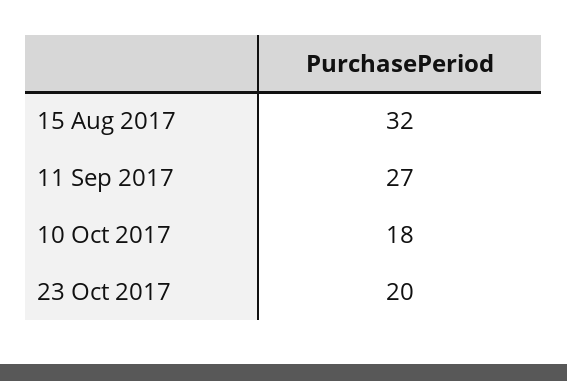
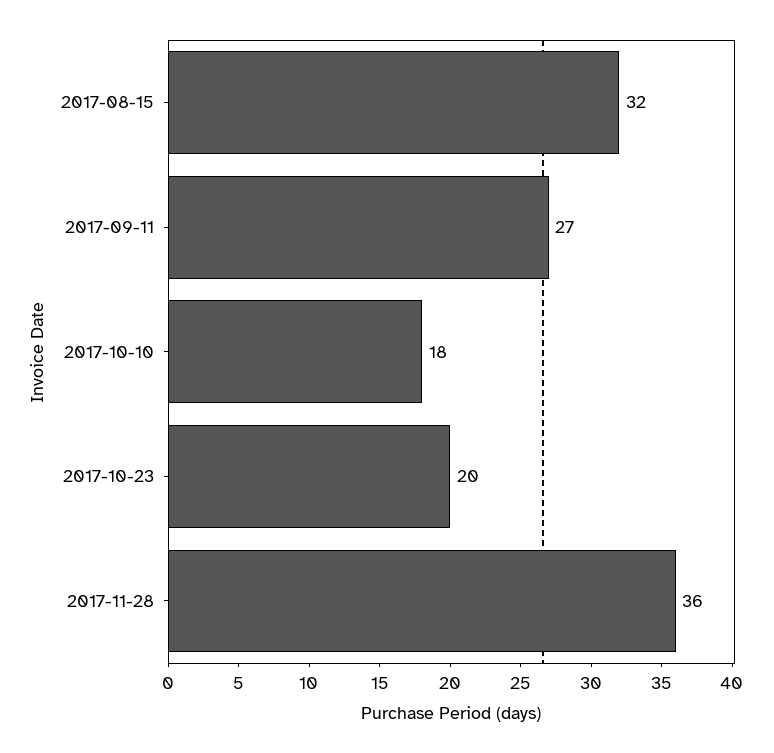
2017-11-28: none -> 36

